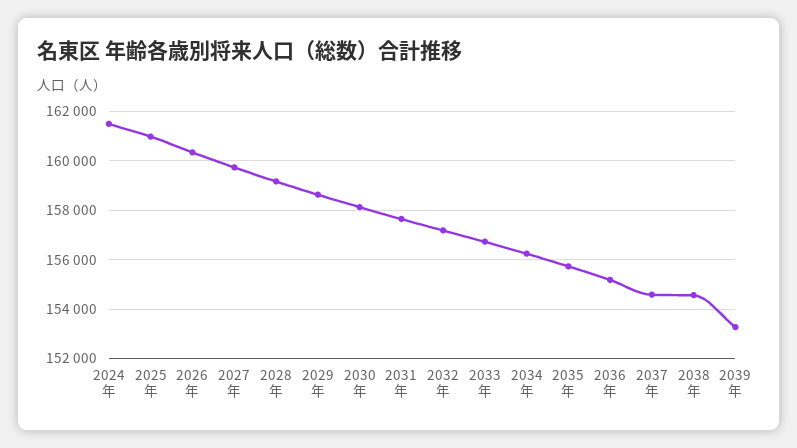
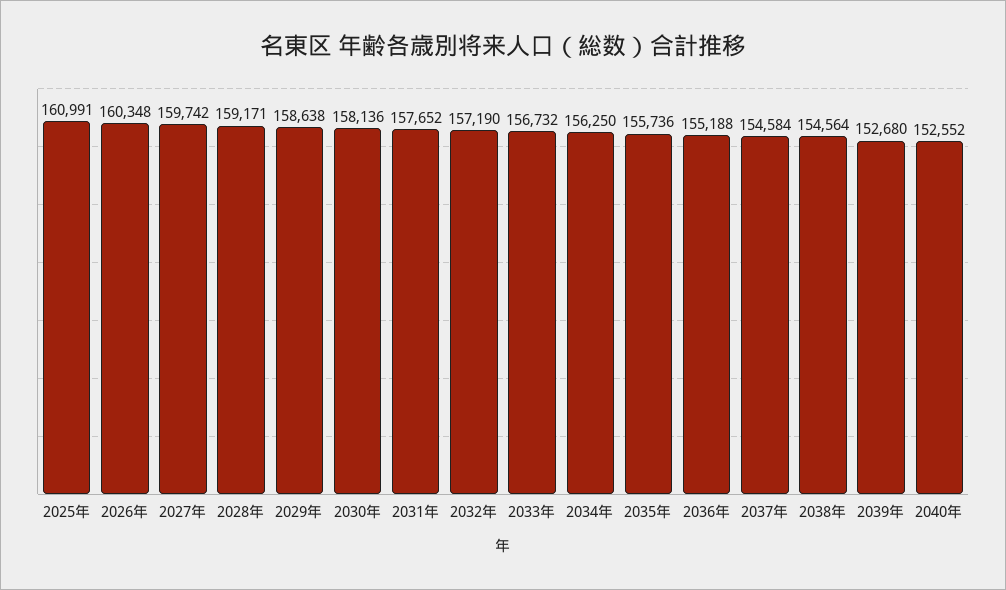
2024年: 161500 -> none
2039年: 153250 -> 152680
2040年: none -> 152552

